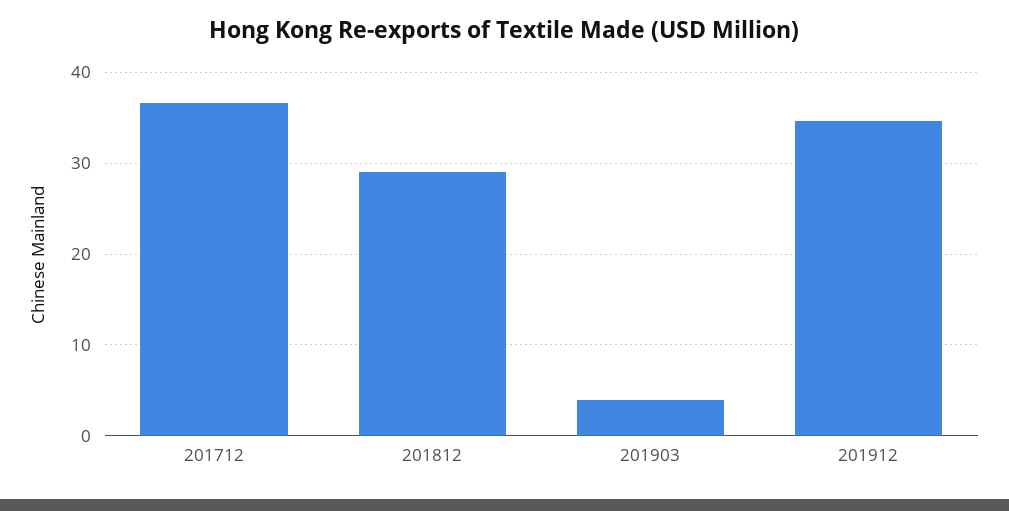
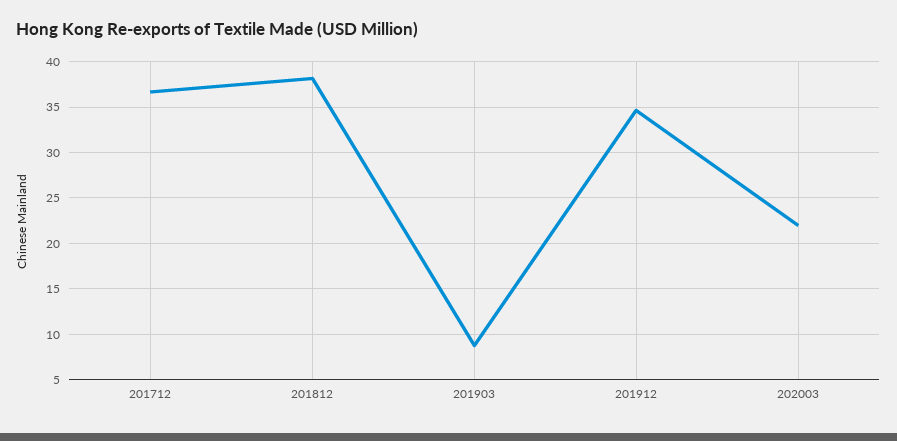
201812: 29 -> 38
201903: 4 -> 9
202003: none -> 22

